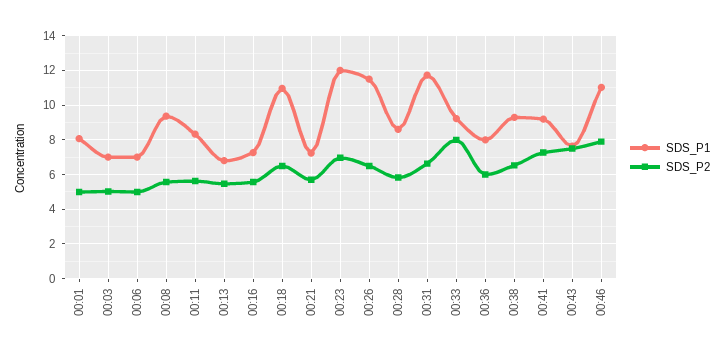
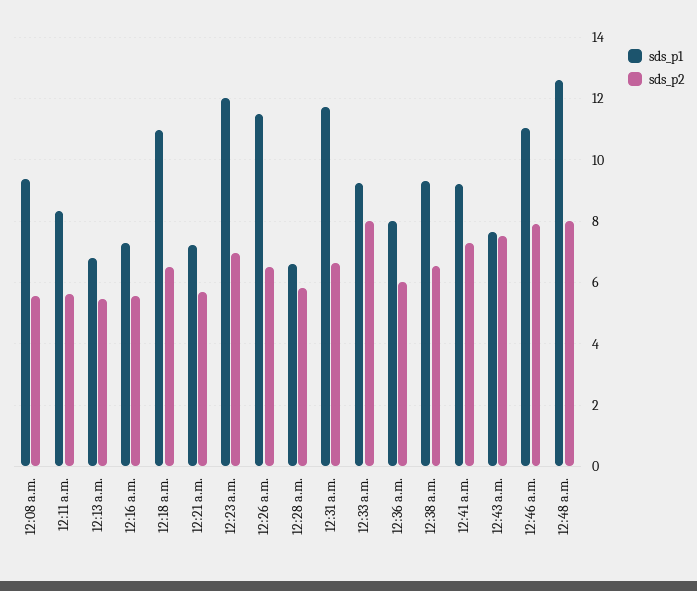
SDS_P1, 00:01: 8 -> none
SDS_P2, 00:01: 5 -> none
SDS_P1, 00:03: 7 -> none
SDS_P2, 00:03: 5 -> none
SDS_P1, 00:06: 7 -> none
SDS_P2, 00:06: 5 -> none
SDS_P1, 00:28: 8.5 -> 6.6
SDS_P1, 12:48 a.m.: none -> 12.6
SDS_P2, 12:48 a.m.: none -> 8

